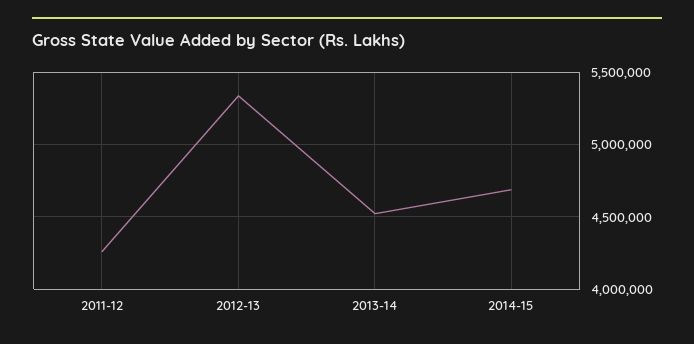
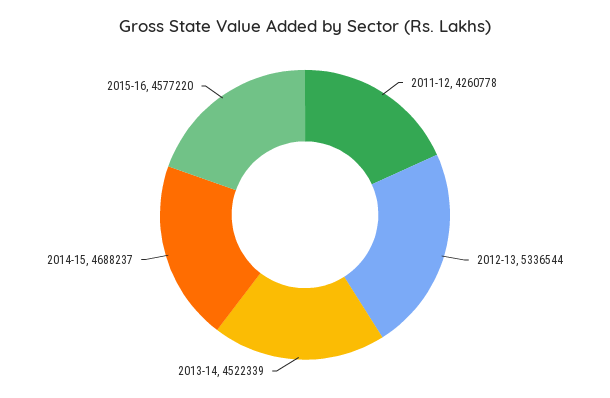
2015-16: none -> 4577220

